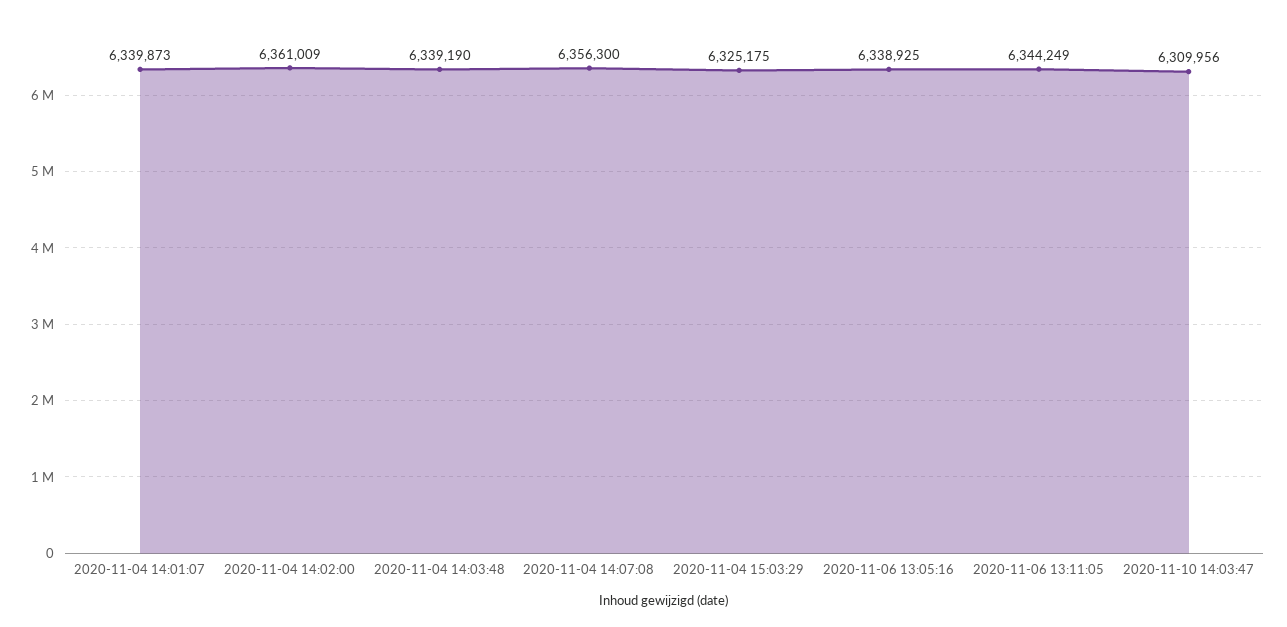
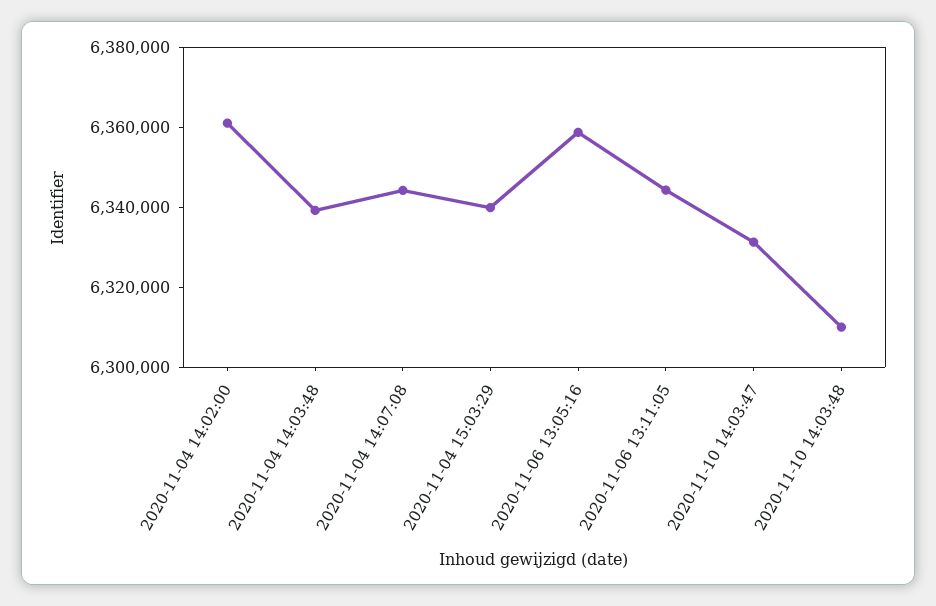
2020-11-04 14:01:07: 6339873 -> none
2020-11-04 14:07:08: 6356300 -> 6345000
2020-11-04 15:03:29: 6325175 -> 6340000
2020-11-06 13:05:16: 6338925 -> 6360000
2020-11-10 14:03:47: 6309956 -> 6330000
2020-11-10 14:03:48: none -> 6310000

